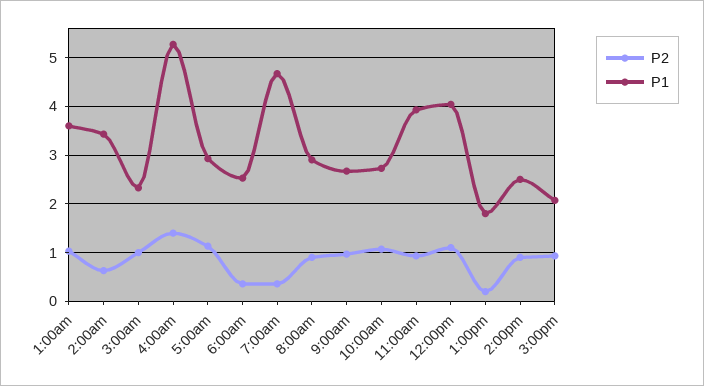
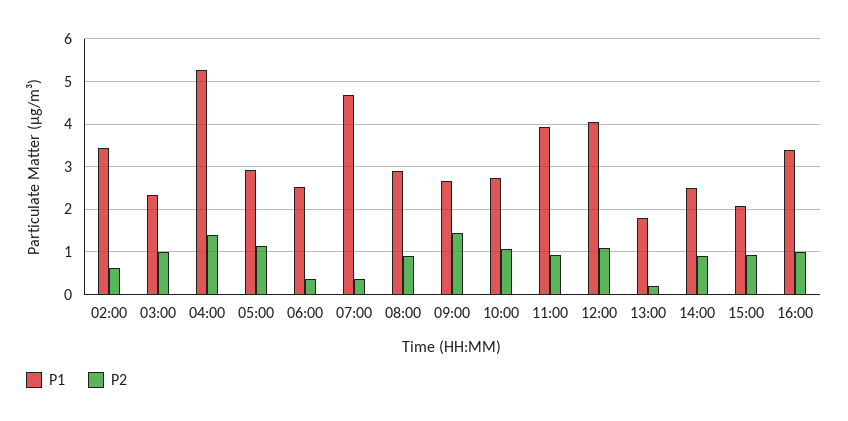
P2, 1:00am: 1 -> none
P1, 1:00am: 3.6 -> none
P2, 9:00am: 1 -> 1.4
P1, 16:00: none -> 3.4
P2, 16:00: none -> 1

